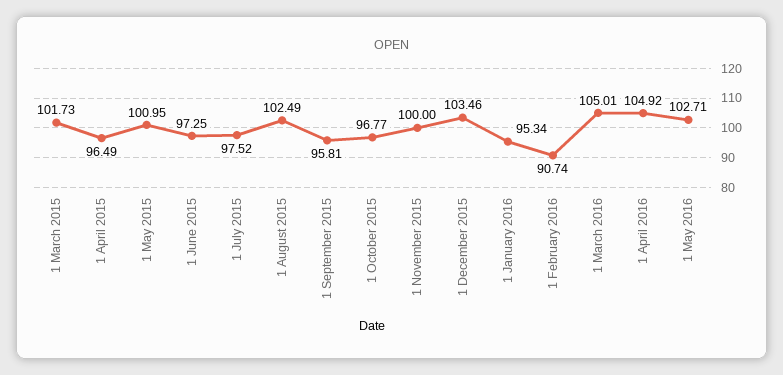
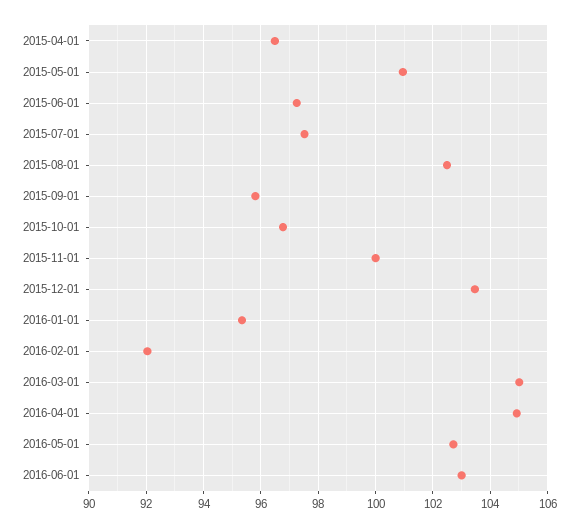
1 March 2015: 101.73 -> none
1 February 2016: 90.74 -> 92
2016-06-01: none -> 103

